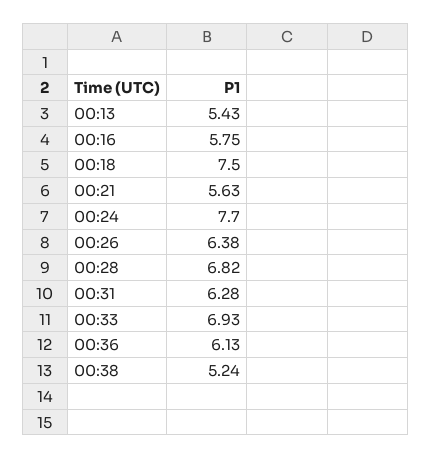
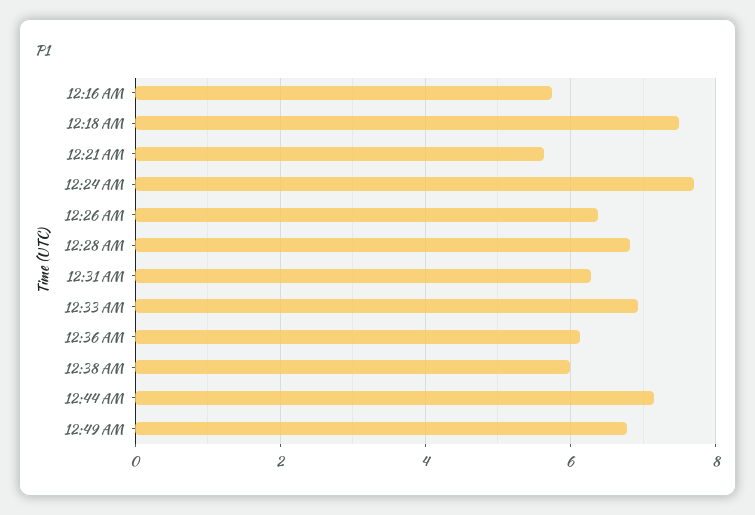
00:13: 5.43 -> none
00:38: 5.24 -> 6
12:44 AM: none -> 7.2
12:49 AM: none -> 6.8

